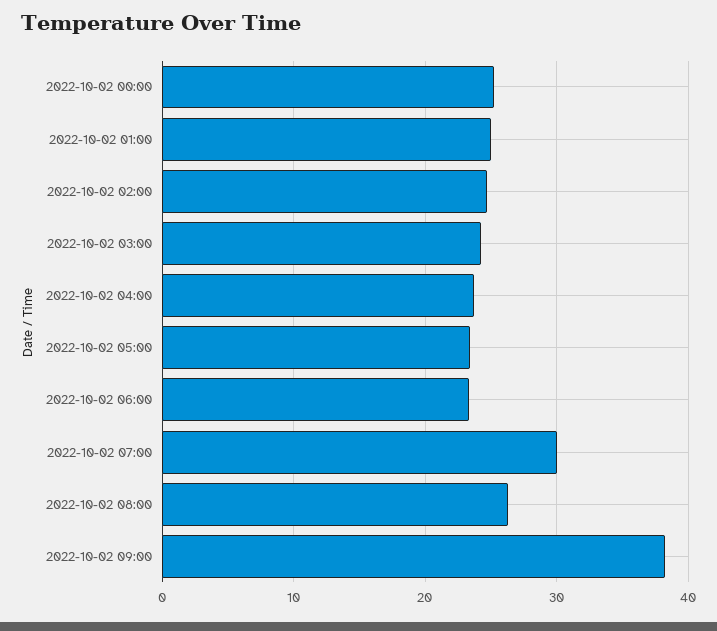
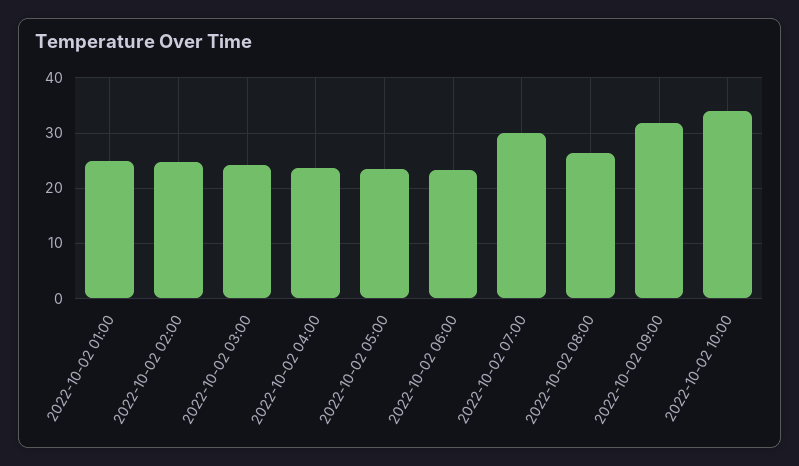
2022-10-02 00:00: 25 -> none
2022-10-02 09:00: 38 -> 32
2022-10-02 10:00: none -> 34

